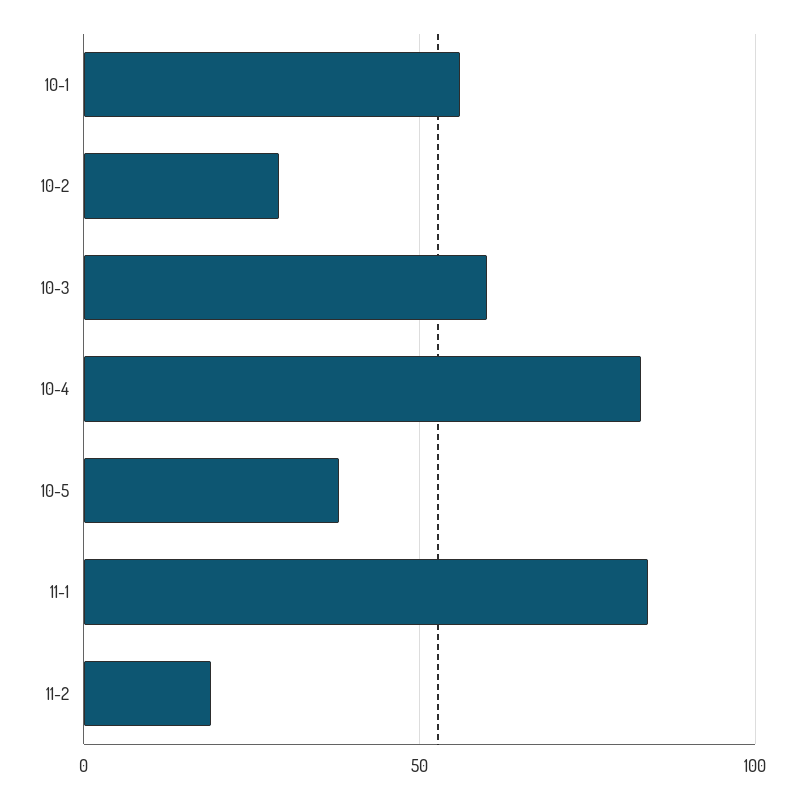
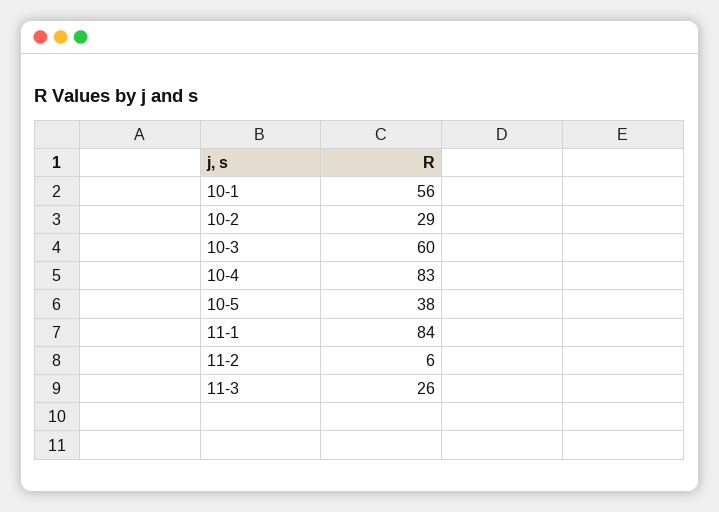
11-2: 20 -> 6
11-3: none -> 26

